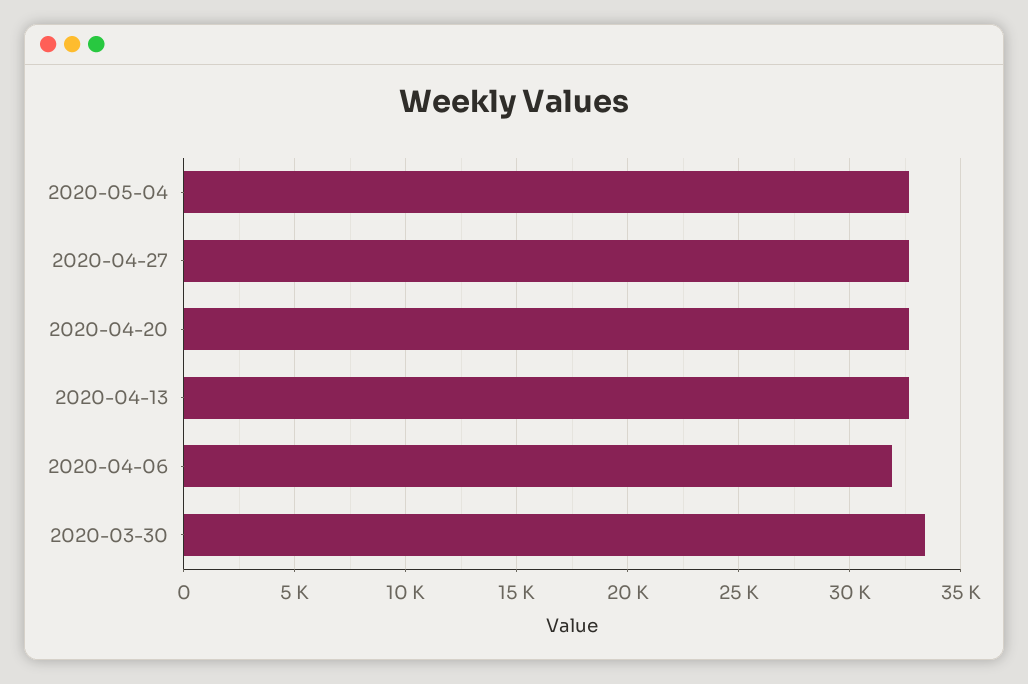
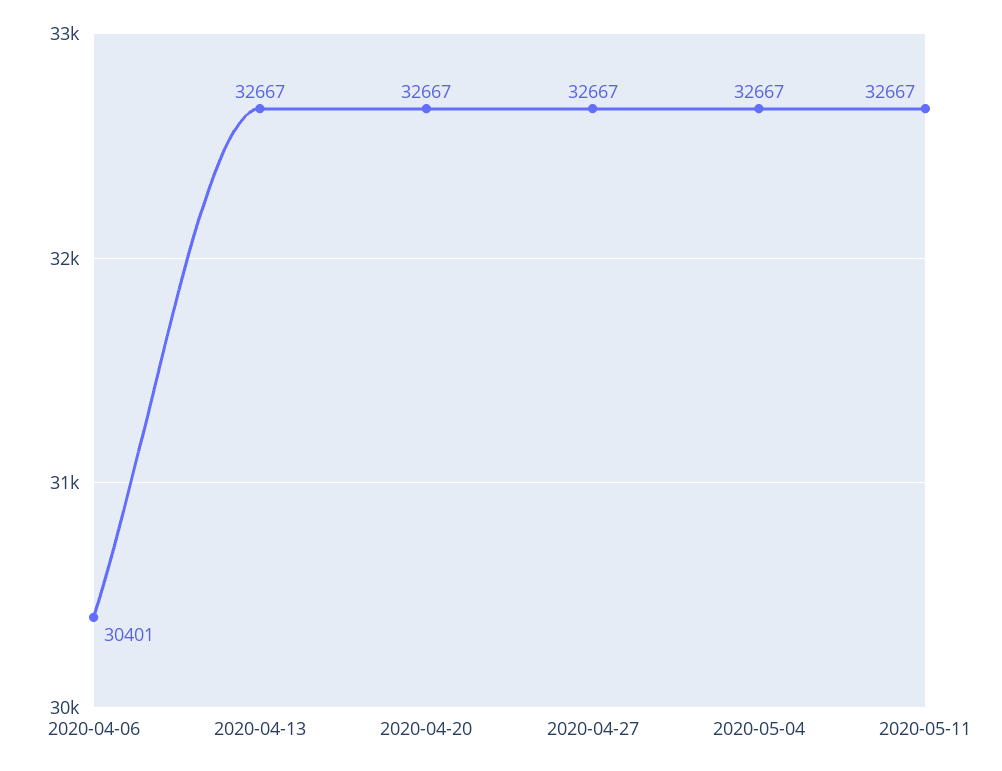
2020-04-06: 32000 -> 30401
2020-03-30: 33500 -> none
2020-05-11: none -> 32667

